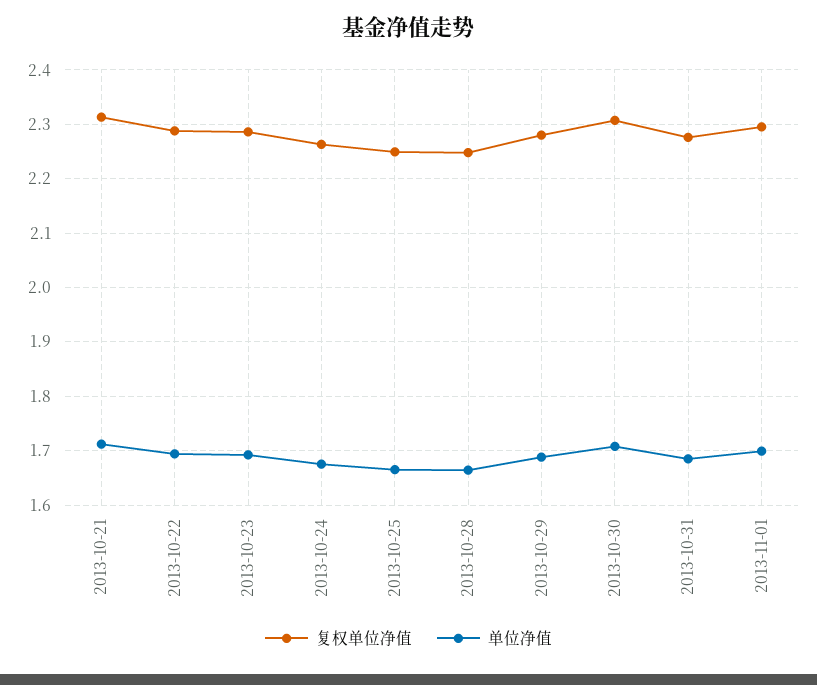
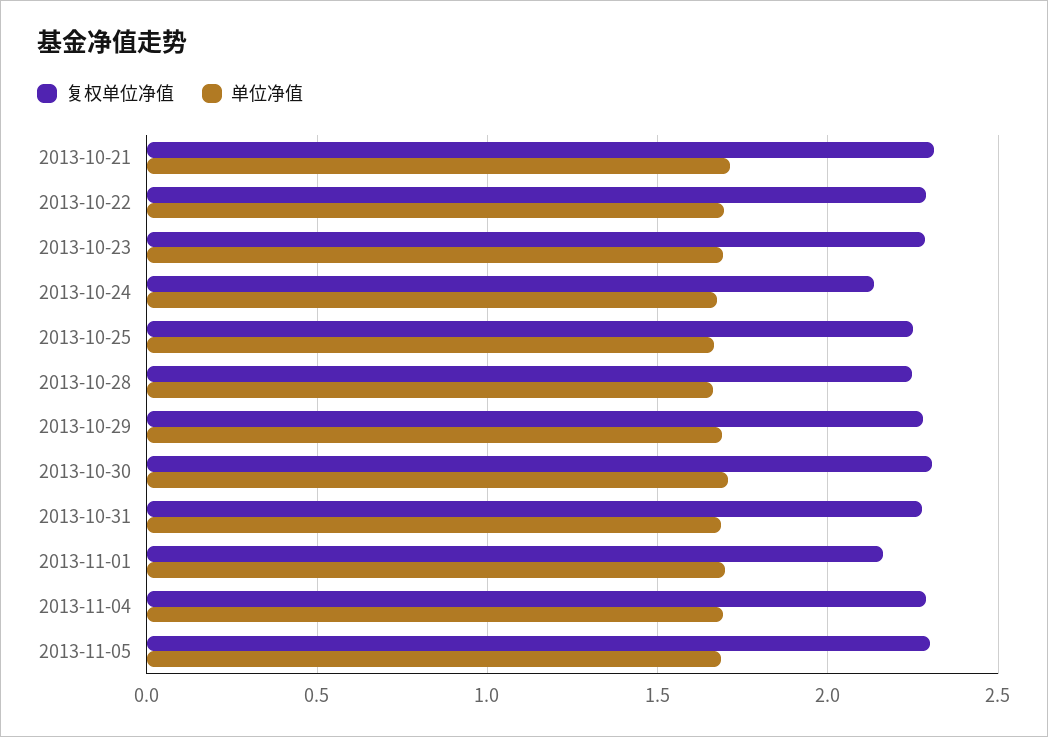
复权单位净值, 2013-10-24: 2.26 -> 2.15
复权单位净值, 2013-11-01: 2.3 -> 2.15
复权单位净值, 2013-11-04: none -> 2.3
单位净值, 2013-11-04: none -> 1.7
复权单位净值, 2013-11-05: none -> 2.3
单位净值, 2013-11-05: none -> 1.7

